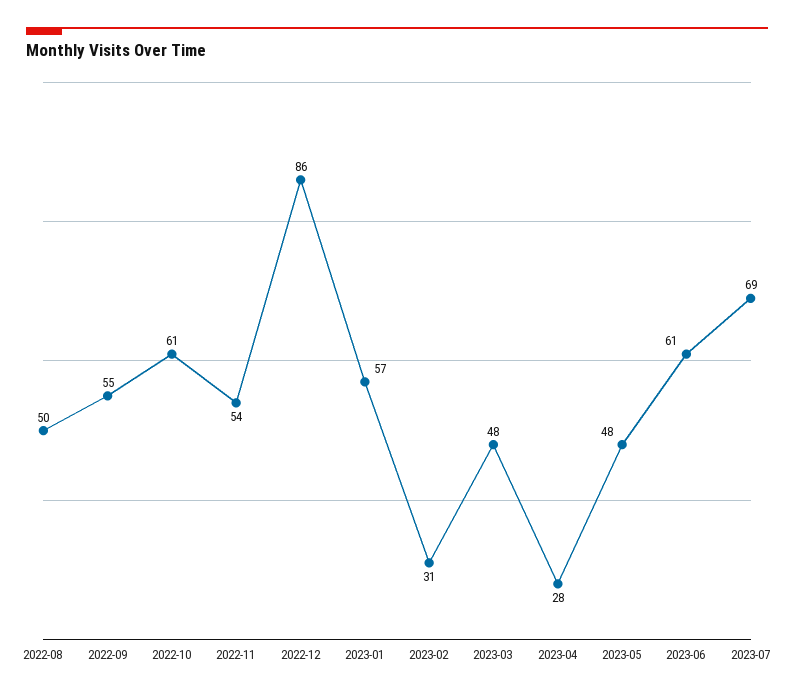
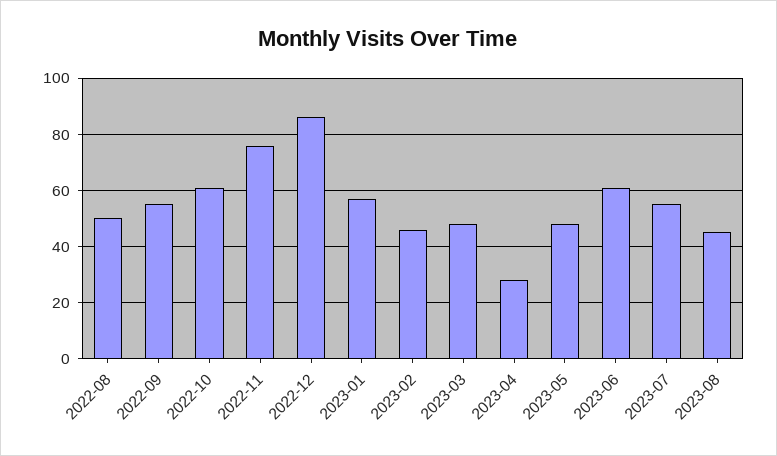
2022-11: 54 -> 75
2023-02: 31 -> 45
2023-07: 69 -> 55
2023-08: none -> 45

